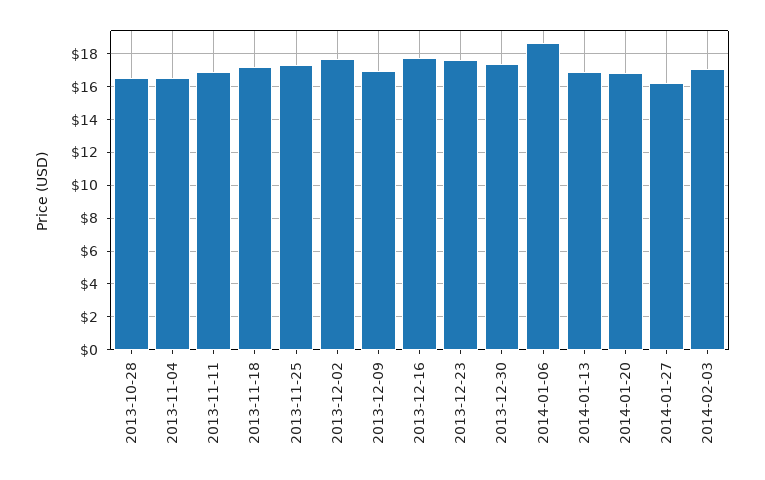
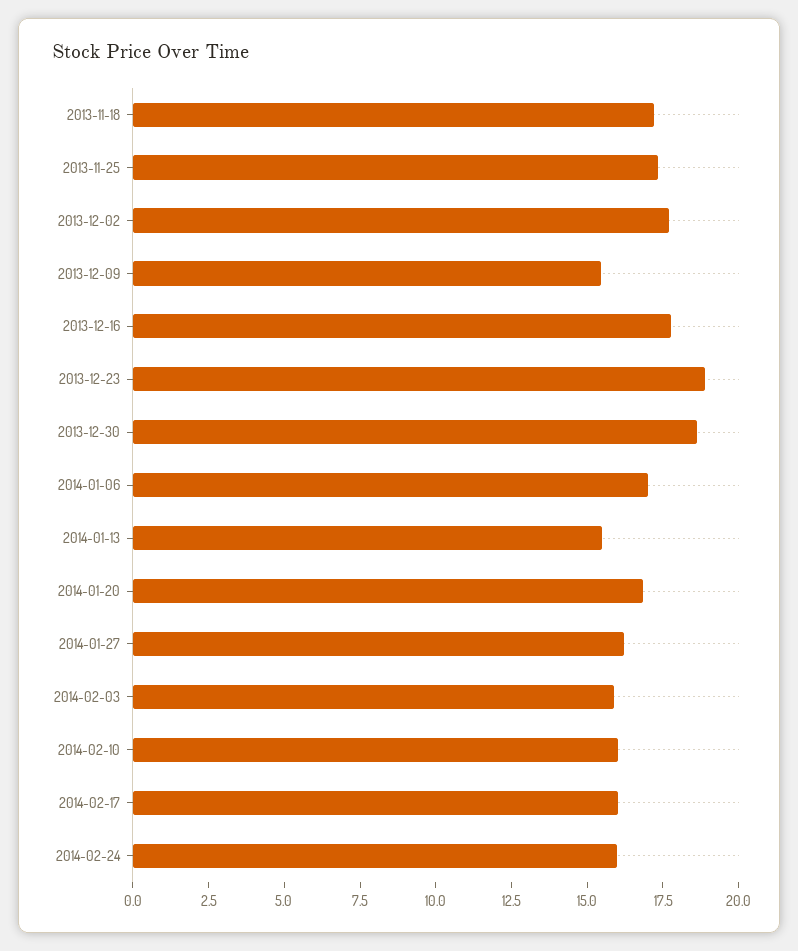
2013-10-28: 16.5 -> none
2013-11-04: 16.5 -> none
2013-11-11: 17 -> none
2013-12-09: 17 -> 15.5
2013-12-23: 17.5 -> 19
2013-12-30: 17.5 -> 18.5
2014-01-06: 18.5 -> 17
2014-01-13: 17 -> 15.5
2014-02-03: 17 -> 16
2014-02-10: none -> 16
2014-02-17: none -> 16
2014-02-24: none -> 16

